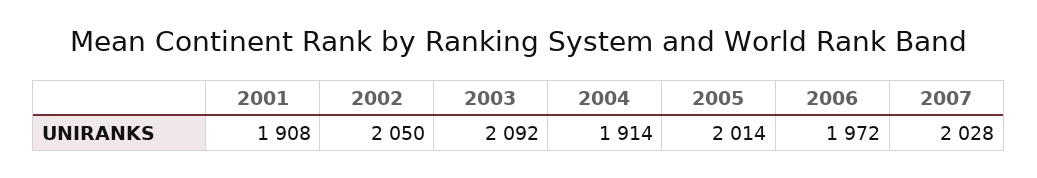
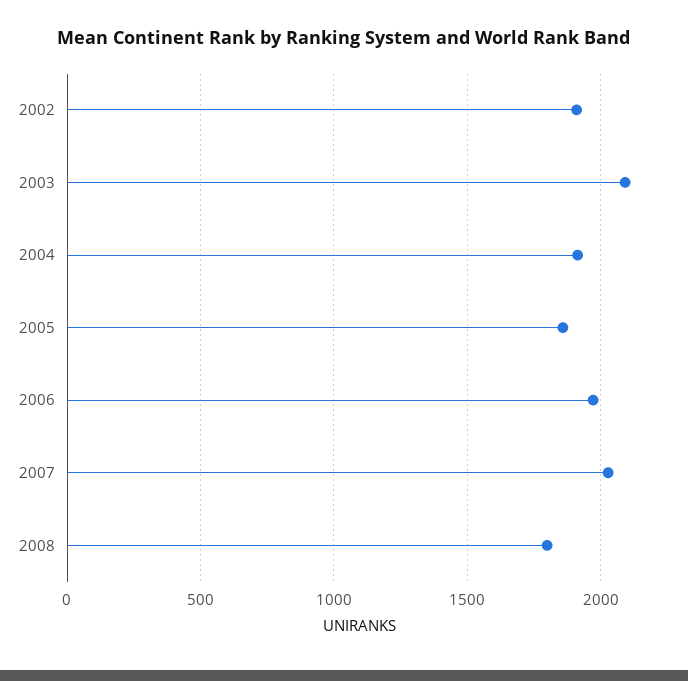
2001: 1908 -> none
2002: 2050 -> 1900
2005: 2014 -> 1850
2008: none -> 1800

